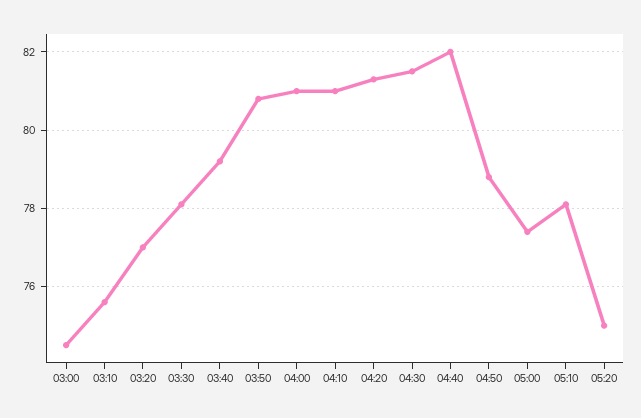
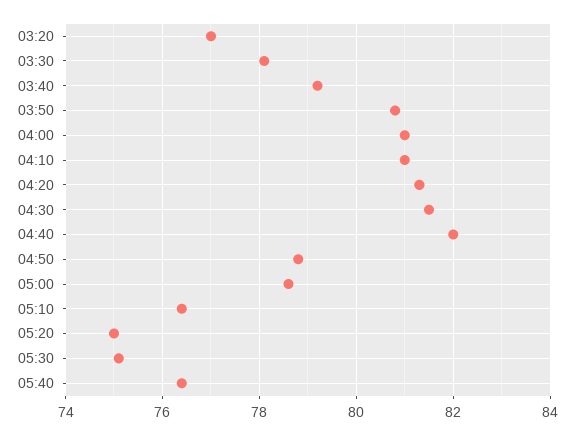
03:00: 74.5 -> none
03:10: 75.5 -> none
05:00: 77.5 -> 78.5
05:10: 78 -> 76.5
05:30: none -> 75
05:40: none -> 76.5

